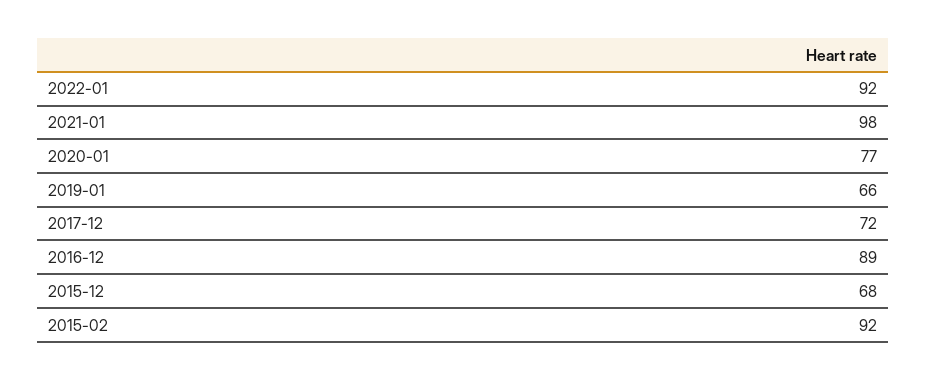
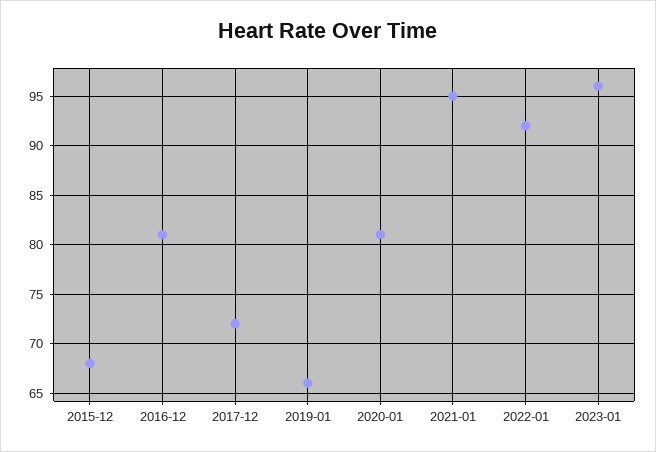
2021-01: 98 -> 95
2020-01: 77 -> 81
2016-12: 89 -> 81
2015-02: 92 -> none
2023-01: none -> 96

